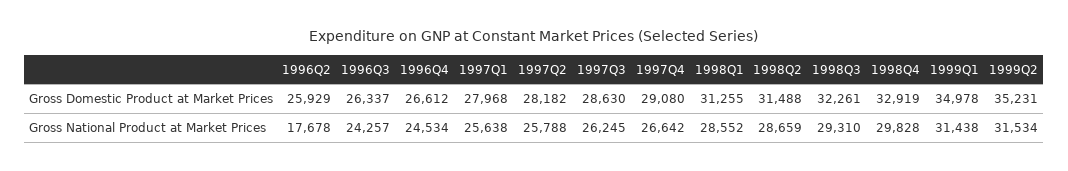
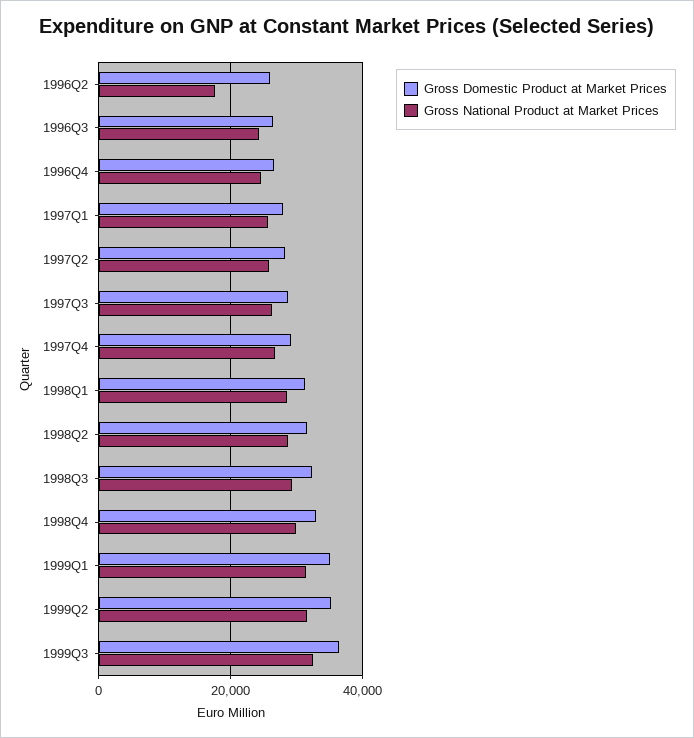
Gross Domestic Product at Market Prices, 1999Q3: none -> 36000
Gross National Product at Market Prices, 1999Q3: none -> 32000

